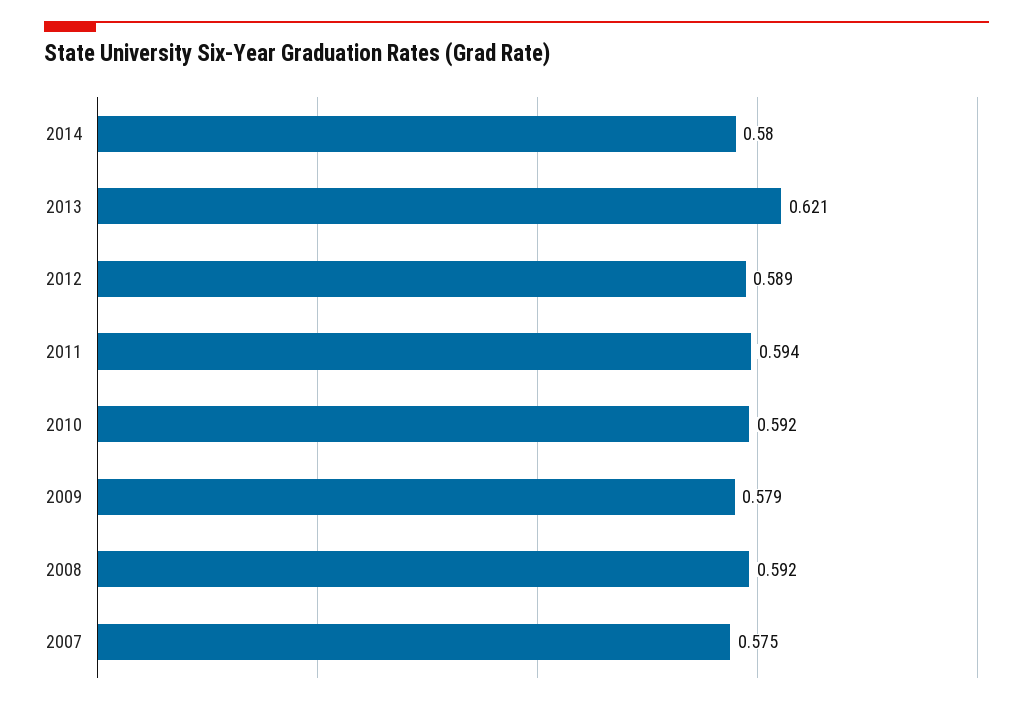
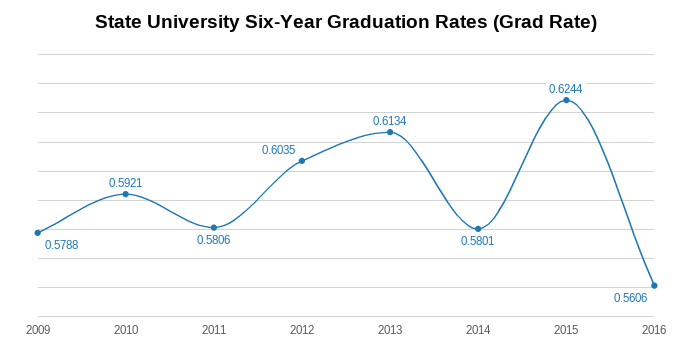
2013: 0.621 -> 0.6134
2012: 0.589 -> 0.6035
2011: 0.594 -> 0.5806
2008: 0.592 -> none
2007: 0.575 -> none
2015: none -> 0.6244
2016: none -> 0.5606

